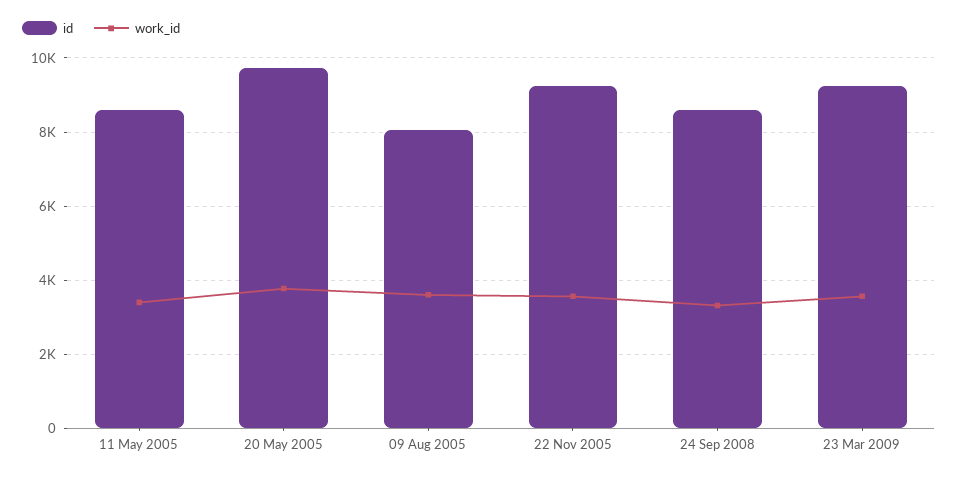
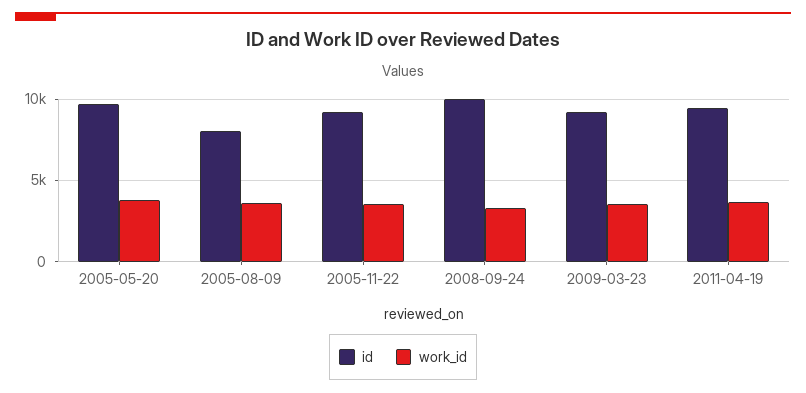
id, 11 May 2005: 8600 -> none
work_id, 11 May 2005: 3400 -> none
id, 24 Sep 2008: 8600 -> 10000
id, 2011-04-19: none -> 9500
work_id, 2011-04-19: none -> 3500

